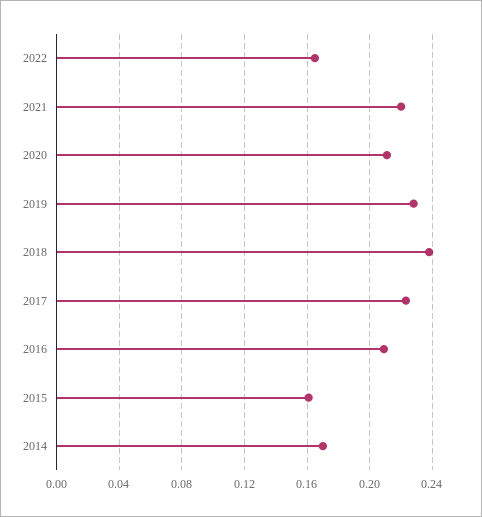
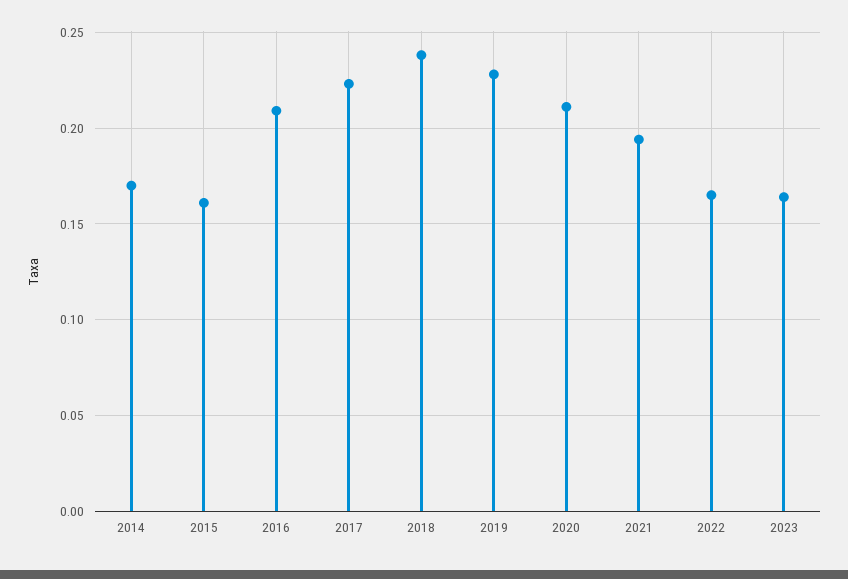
2021: 0.22 -> 0.195
2023: none -> 0.165

